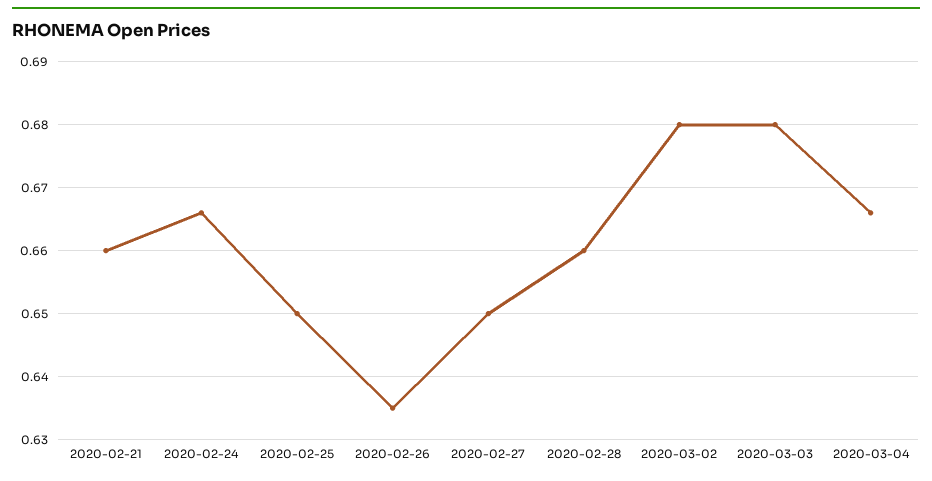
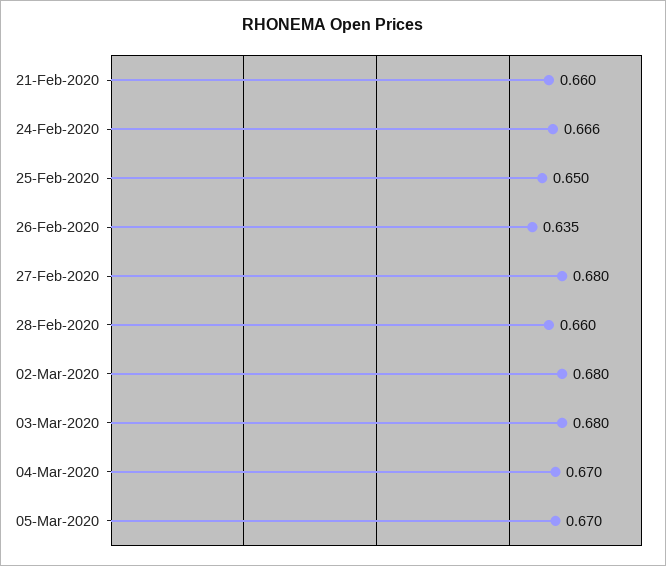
2020-02-27: 0.65 -> 0.68
2020-03-04: 0.666 -> 0.67
05-Mar-2020: none -> 0.67

